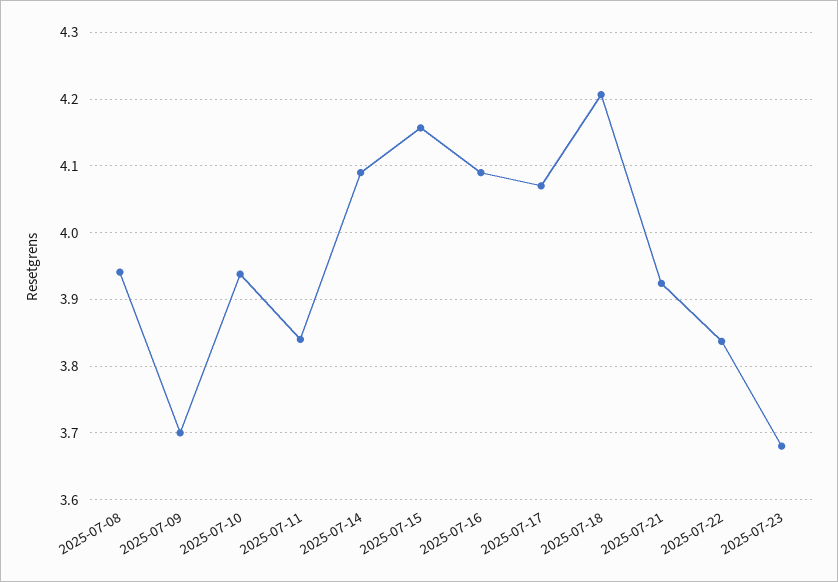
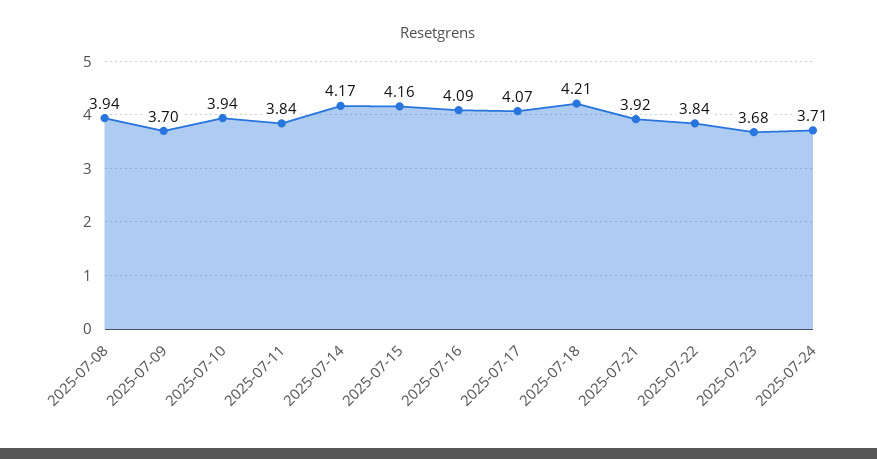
2025-07-14: 4.09 -> 4.17
2025-07-24: none -> 3.71

